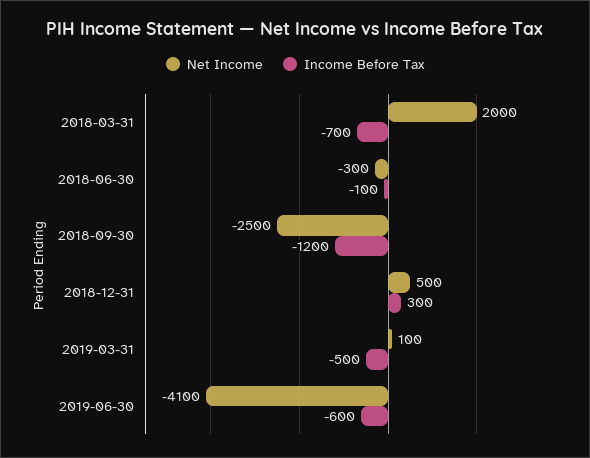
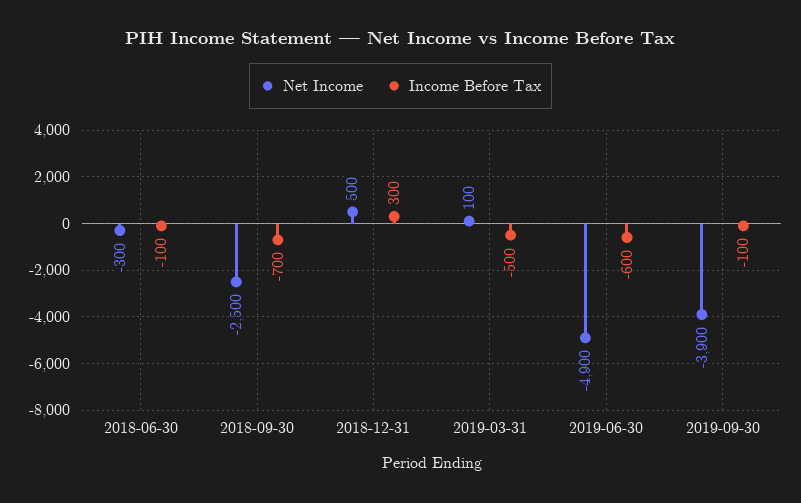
Net Income, 2018-03-31: 2000 -> none
Income Before Tax, 2018-03-31: -700 -> none
Income Before Tax, 2018-09-30: -1200 -> -700
Net Income, 2019-06-30: -4100 -> -4900
Net Income, 2019-09-30: none -> -3900
Income Before Tax, 2019-09-30: none -> -100

